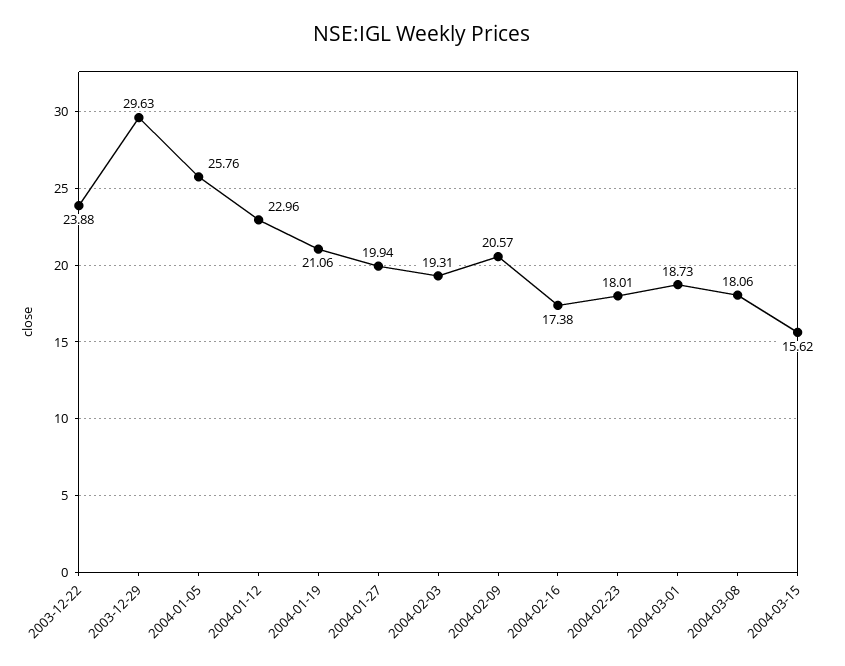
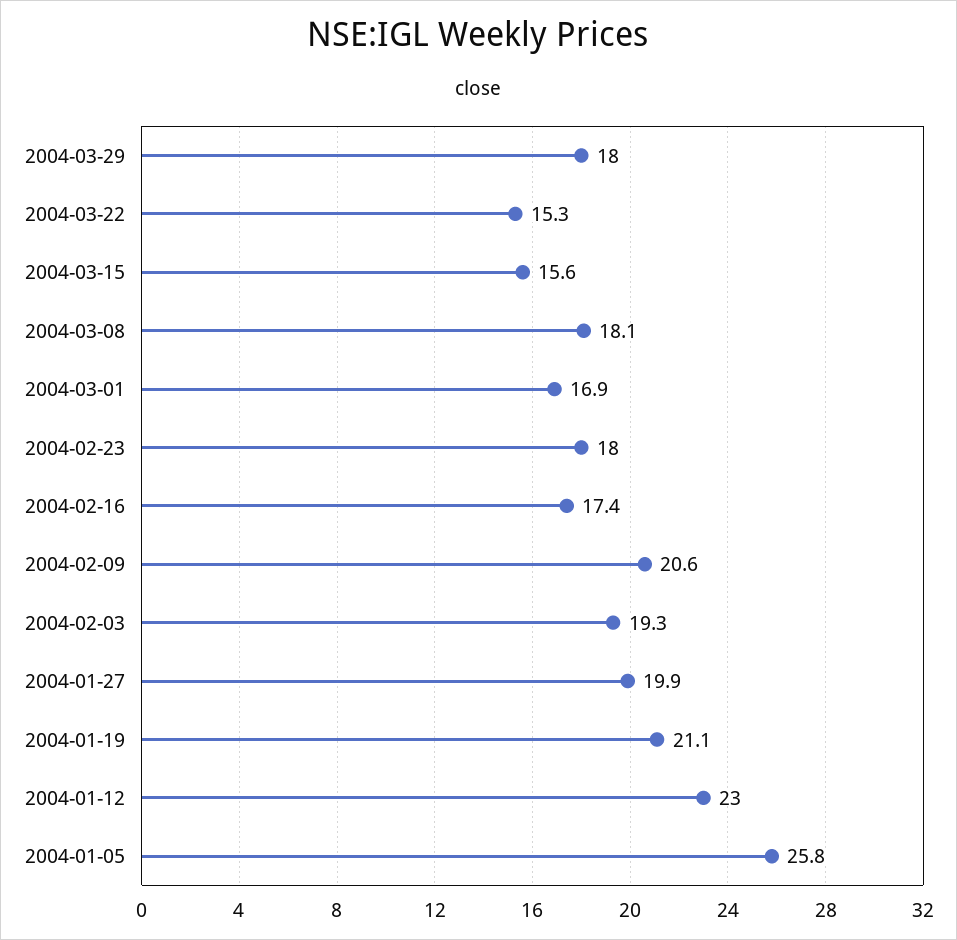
2003-12-22: 23.88 -> none
2003-12-29: 29.63 -> none
2004-03-01: 18.73 -> 16.9
2004-03-29: none -> 18
2004-03-22: none -> 15.3

